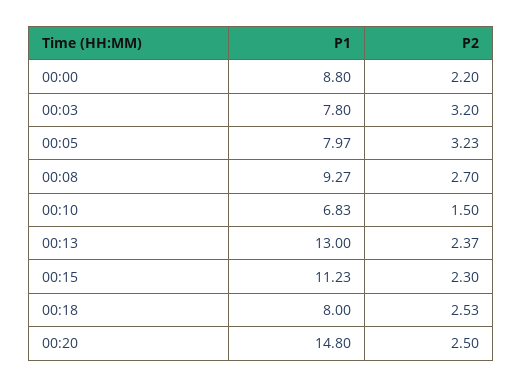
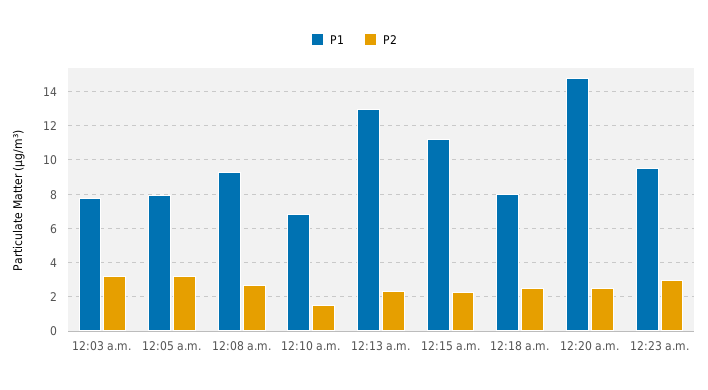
P1, 00:00: 8.8 -> none
P2, 00:00: 2.2 -> none
P1, 12:23 a.m.: none -> 9.5
P2, 12:23 a.m.: none -> 3

